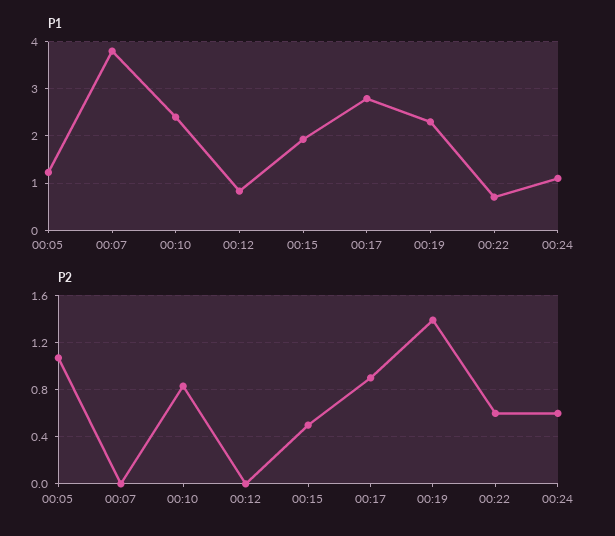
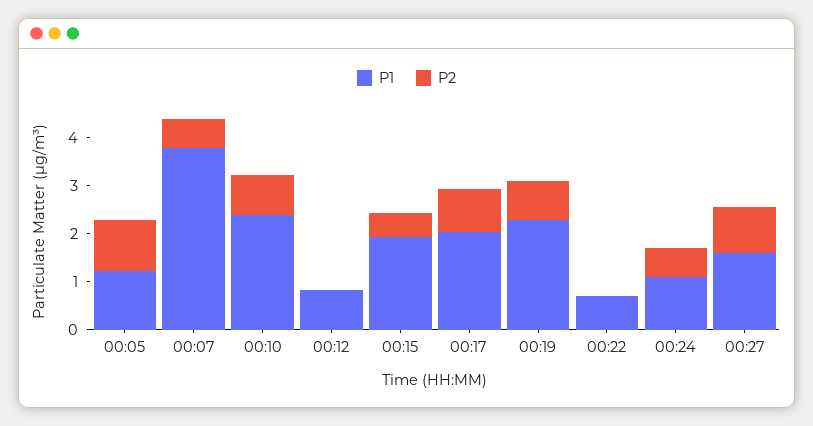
P1, 00:17: 2.8 -> 2
P2, 00:07: 0 -> 0.6
P2, 00:19: 1.4 -> 0.8
P2, 00:22: 0.6 -> 0
P1, 00:27: none -> 1.6
P2, 00:27: none -> 1

